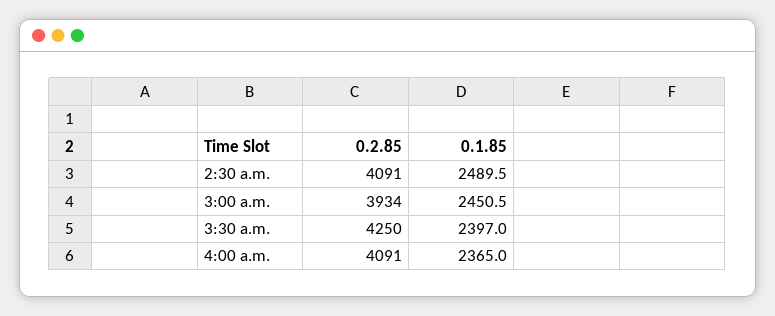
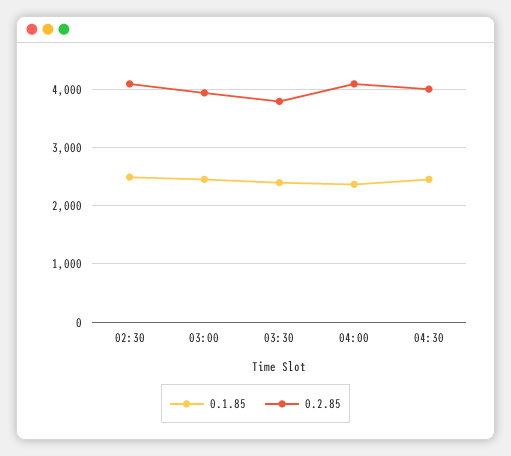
0.2.85, 3:30 a.m.: 4250 -> 3800
0.1.85, 04:30: none -> 2400
0.2.85, 04:30: none -> 4000

